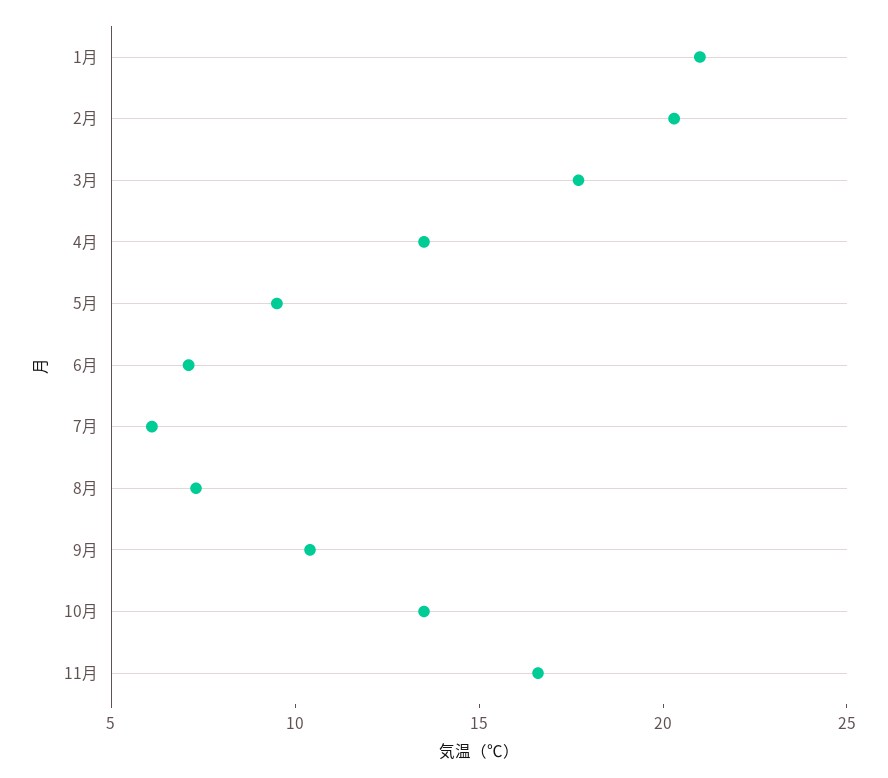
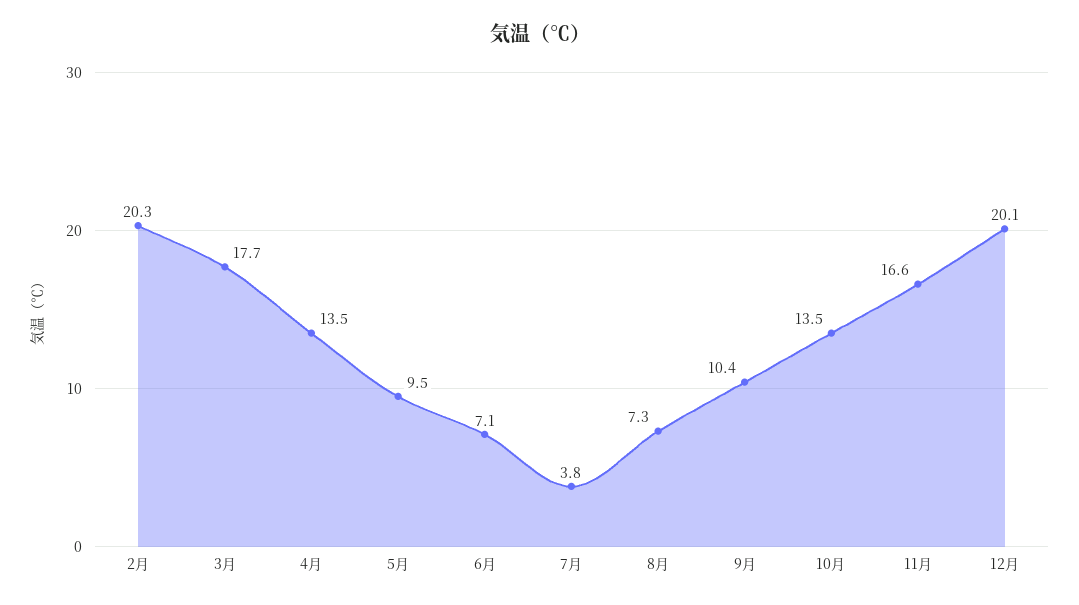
1月: 21 -> none
7月: 6 -> 3.8
12月: none -> 20.1

